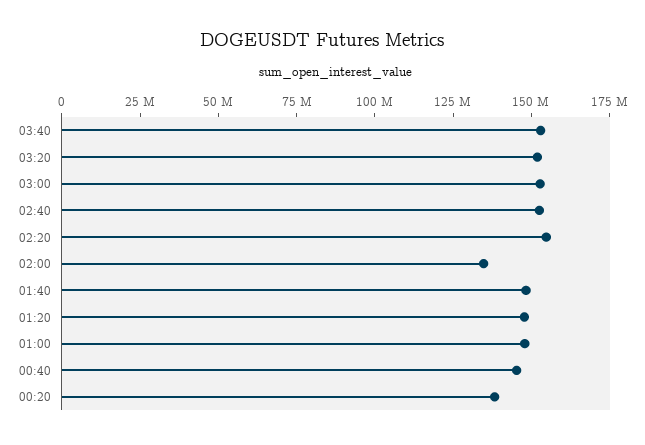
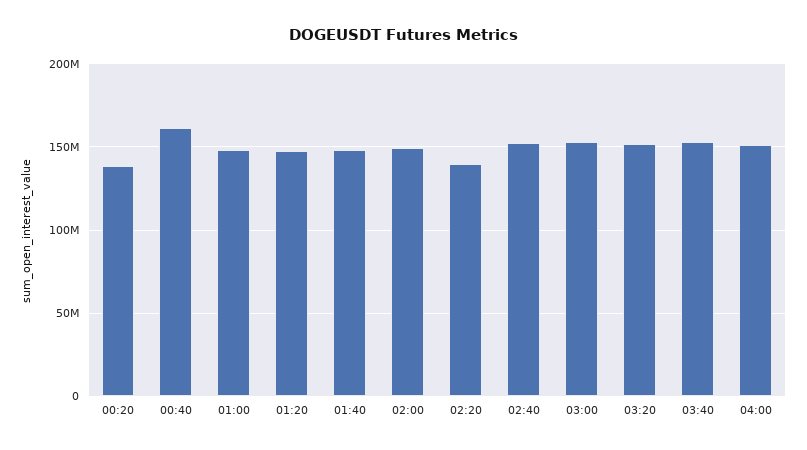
02:20: 155000000 -> 140000000
02:00: 135000000 -> 150000000
00:40: 145000000 -> 160000000
04:00: none -> 150000000

